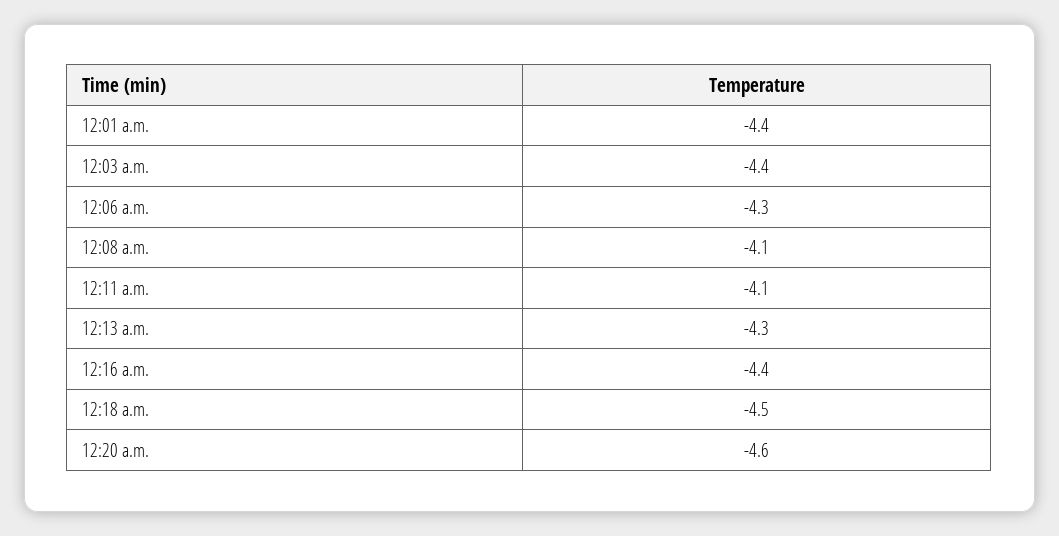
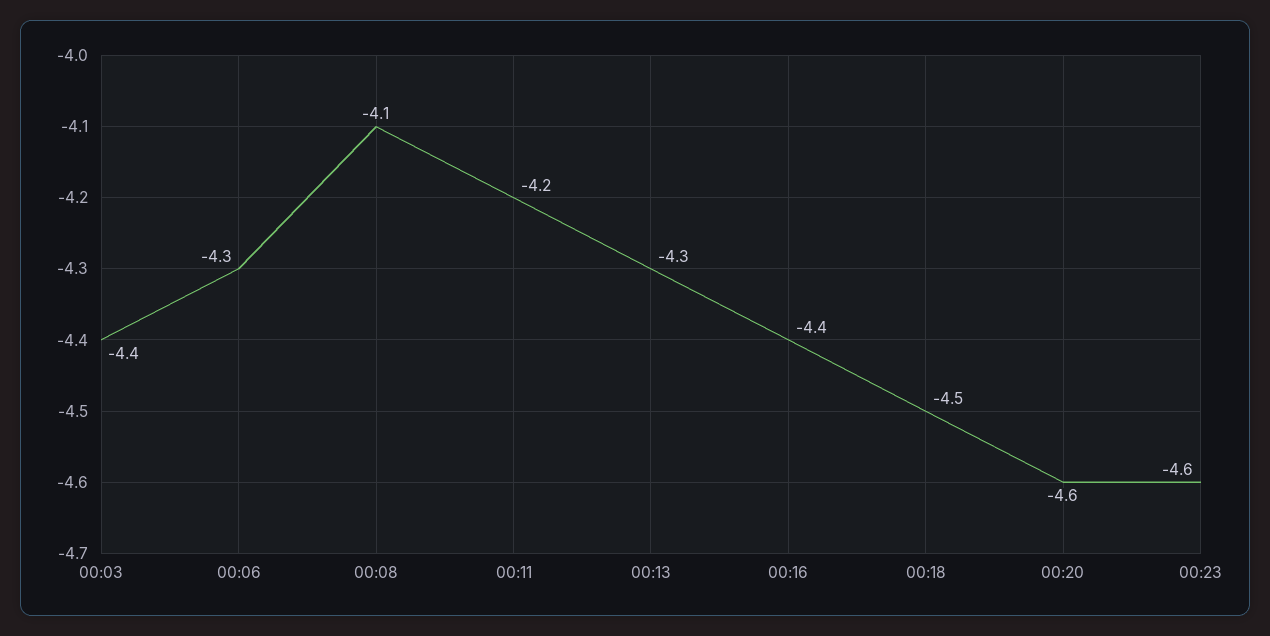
12:01 a.m.: -4.4 -> none
12:11 a.m.: -4.1 -> -4.2
00:23: none -> -4.6

